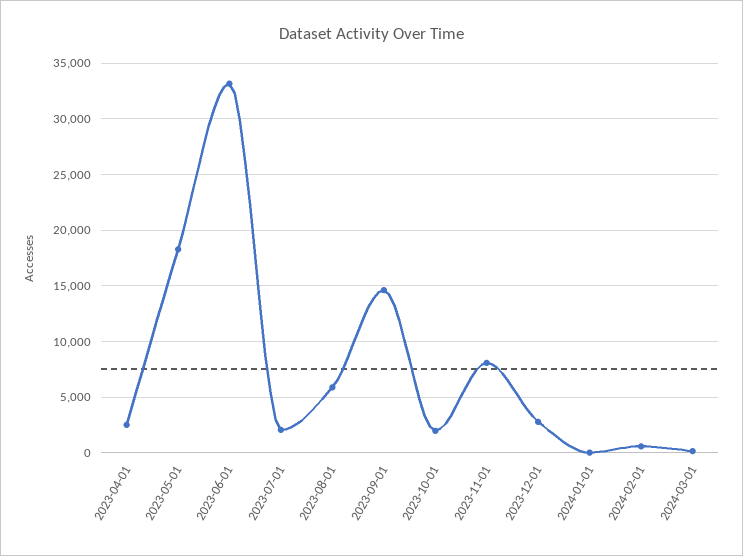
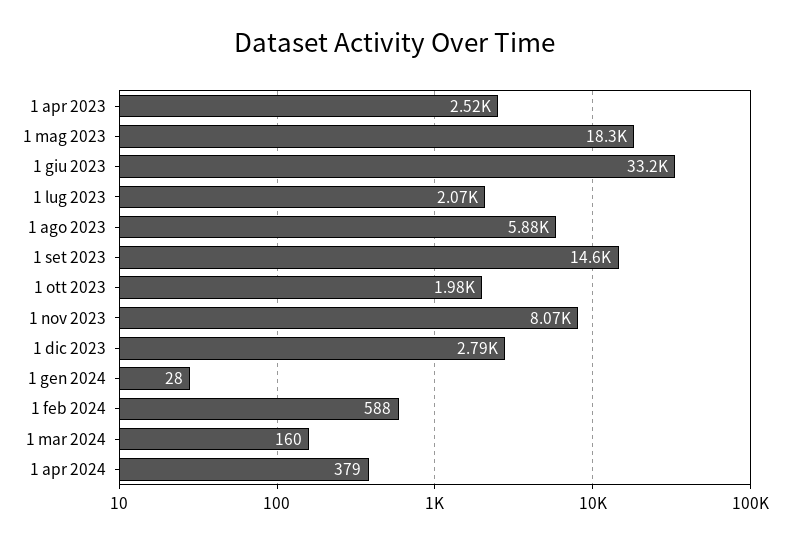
1 apr 2024: none -> 379

